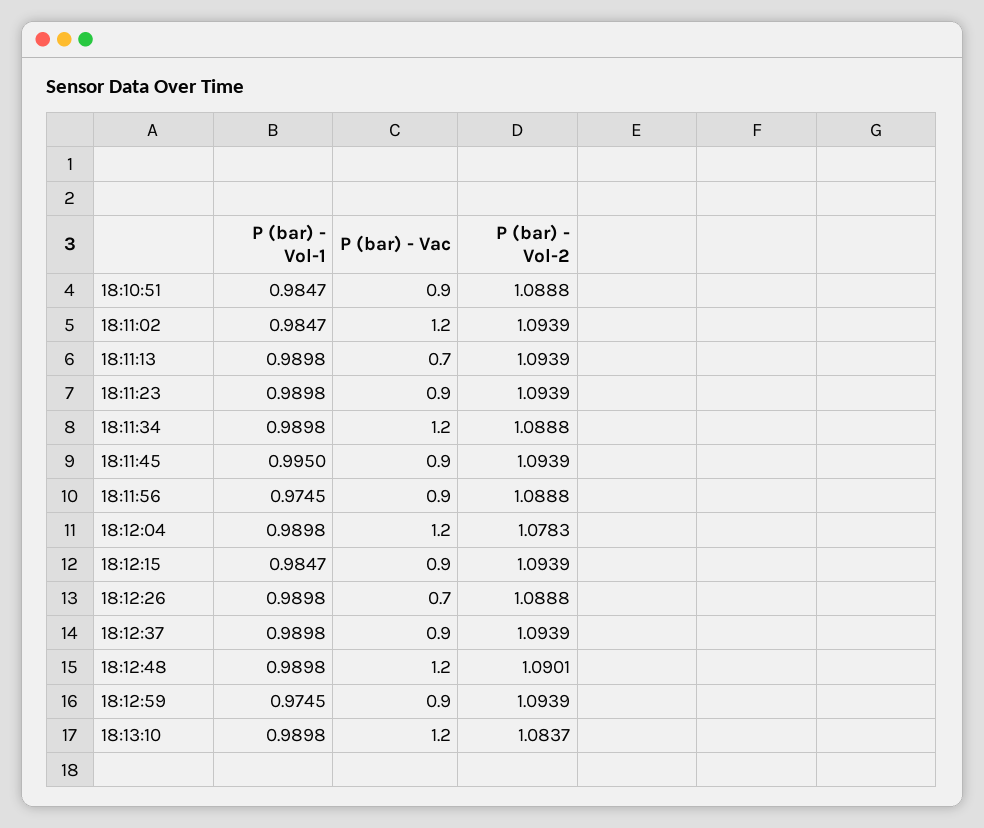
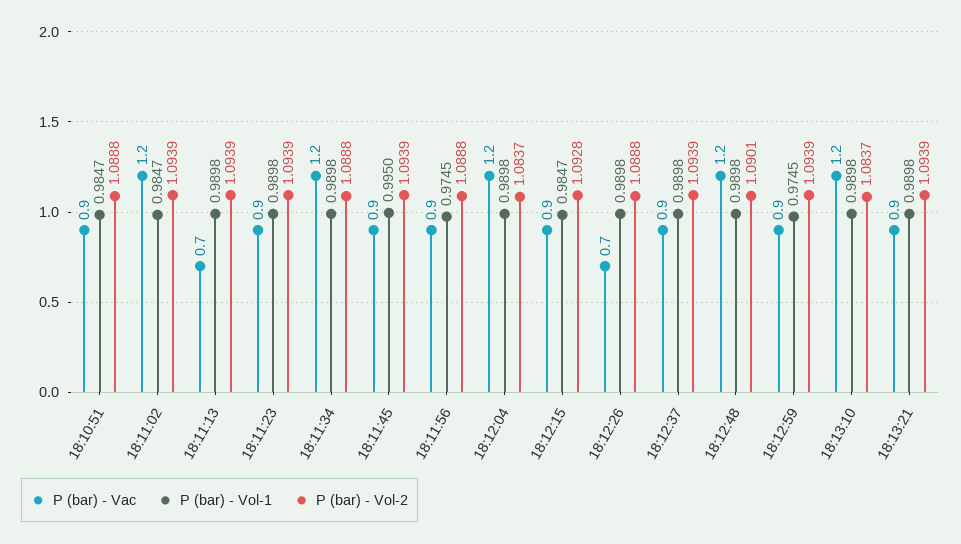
P (bar) - Vol-2, 18:12:04: 1.0783 -> 1.0837
P (bar) - Vol-2, 18:12:15: 1.0939 -> 1.0928
P (bar) - Vac, 18:13:21: none -> 0.9
P (bar) - Vol-1, 18:13:21: none -> 0.9898
P (bar) - Vol-2, 18:13:21: none -> 1.0939

